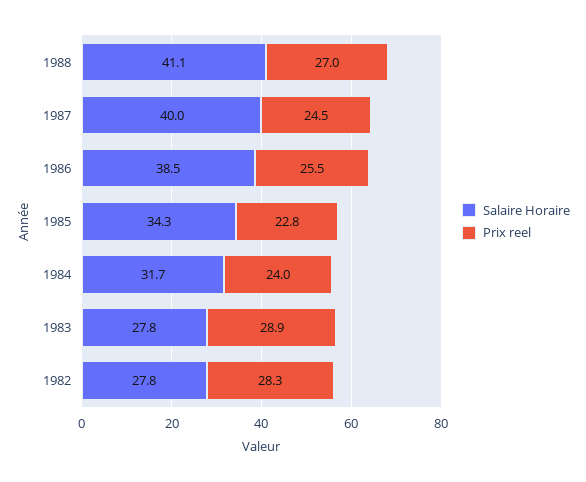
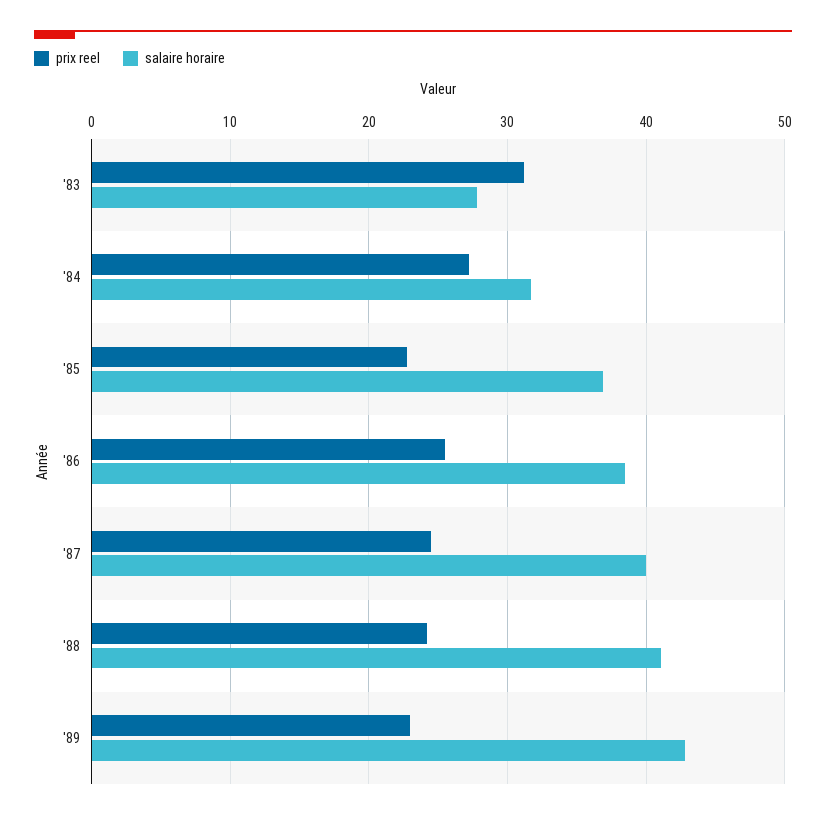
Prix reel, 1988: 27 -> 24
Salaire Horaire, 1985: 34.3 -> 37
Prix reel, 1984: 24 -> 27
Prix reel, 1983: 28.9 -> 31
Salaire Horaire, 1982: 27.8 -> none
Prix reel, 1982: 28.3 -> none
Prix reel, '89: none -> 23
Salaire Horaire, '89: none -> 43

